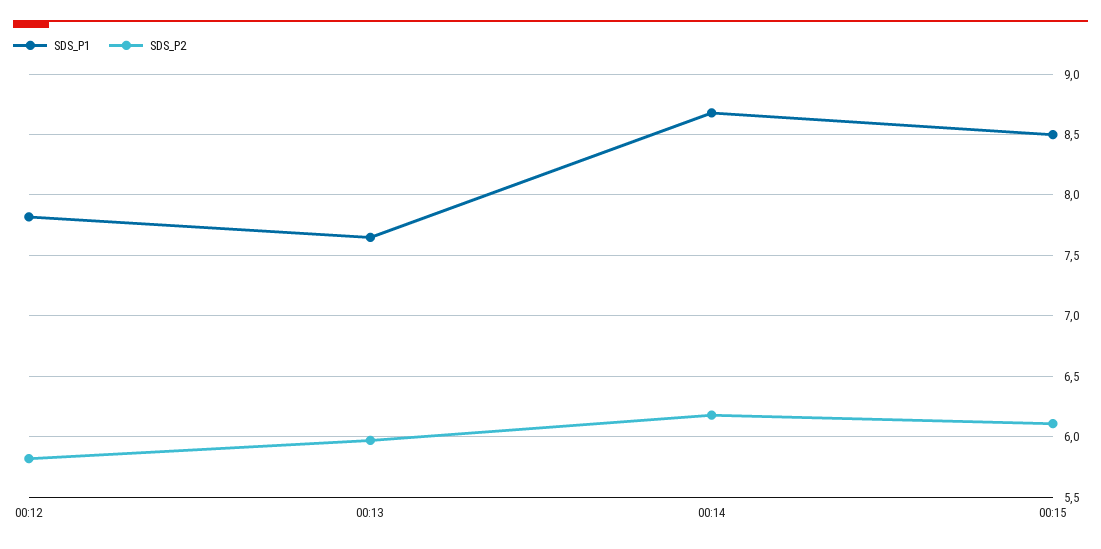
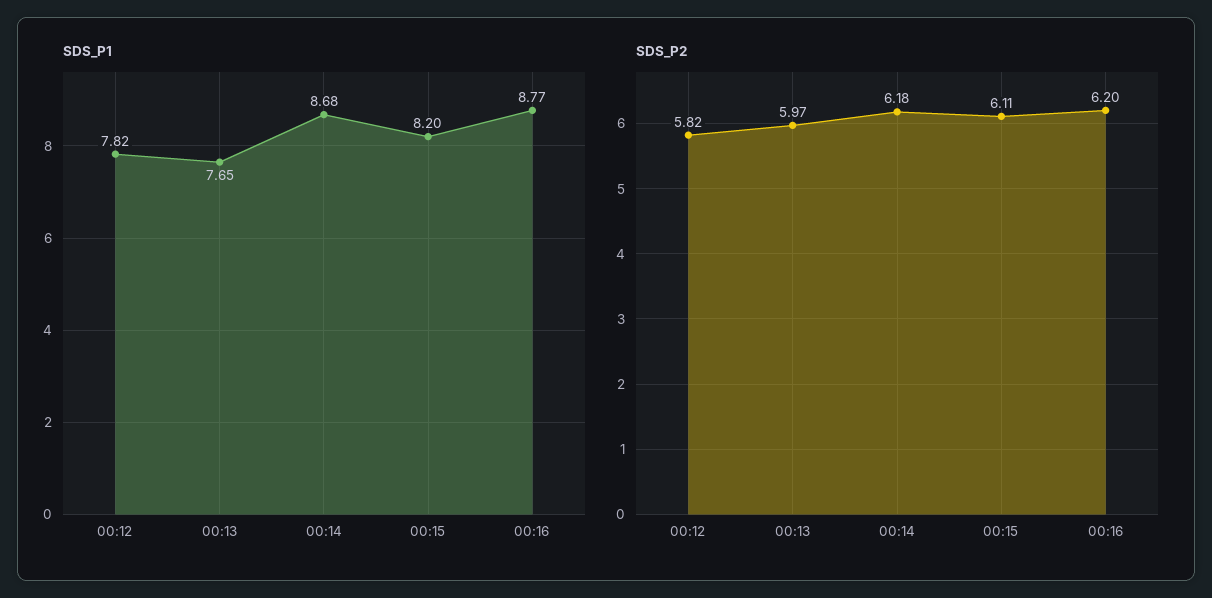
SDS_P1, 00:15: 8.5 -> 8.2
SDS_P1, 00:16: none -> 8.77
SDS_P2, 00:16: none -> 6.2

